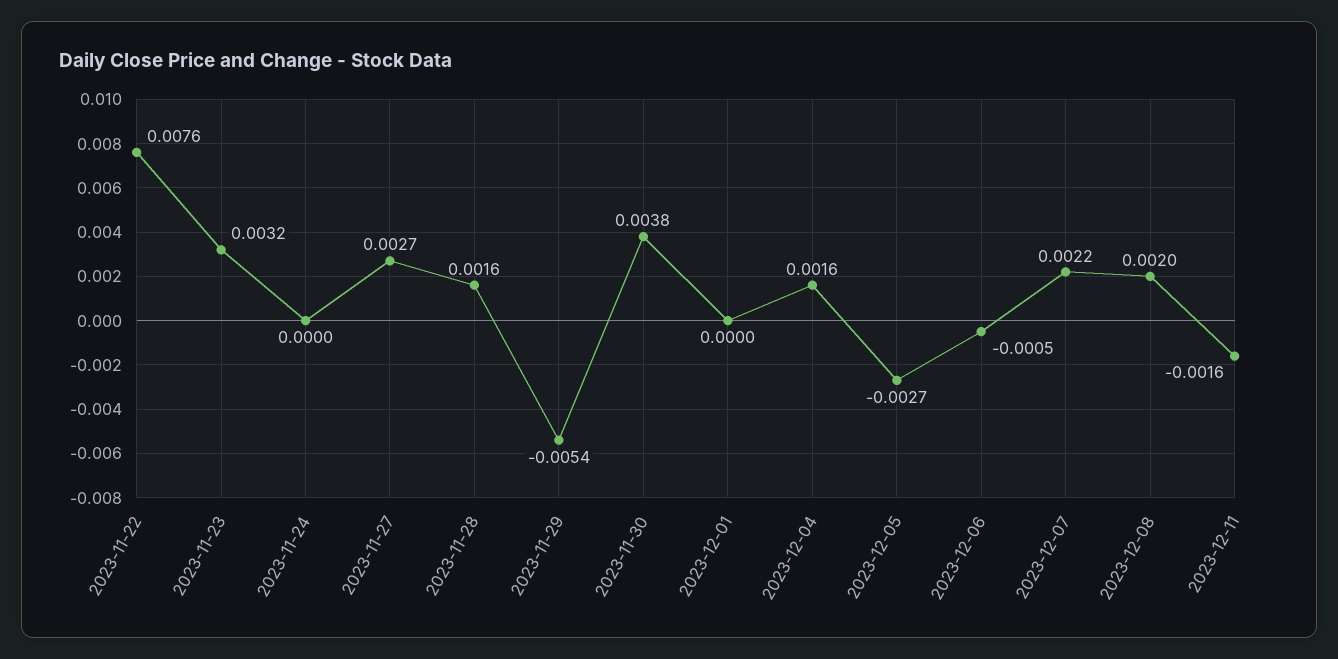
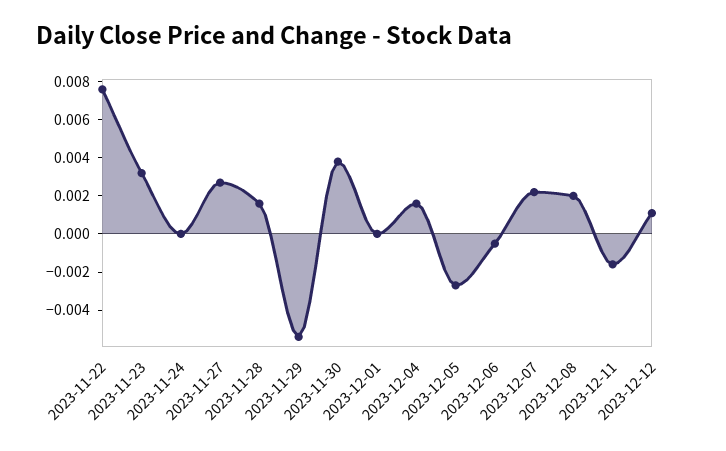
2023-12-12: none -> 0.001

